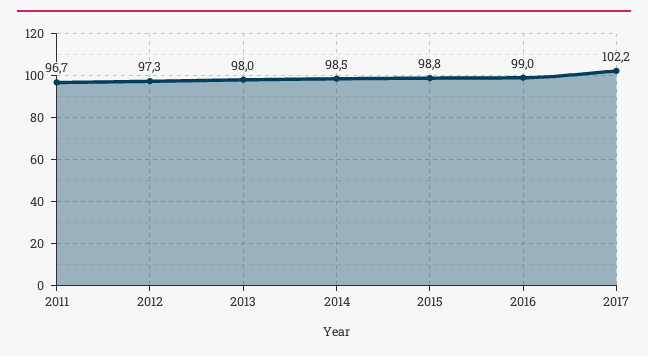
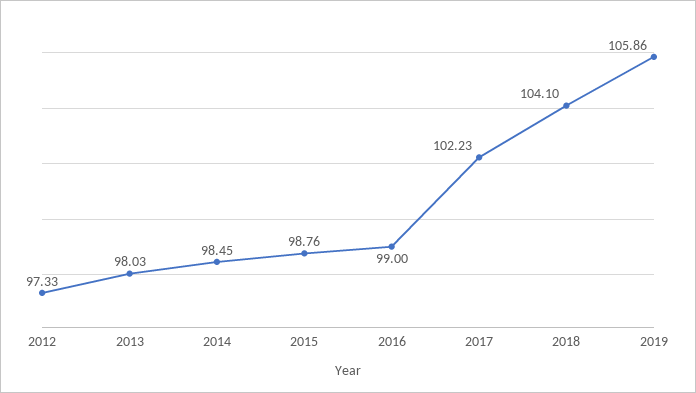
2011: 96.7 -> none
2018: none -> 104.1
2019: none -> 105.86

